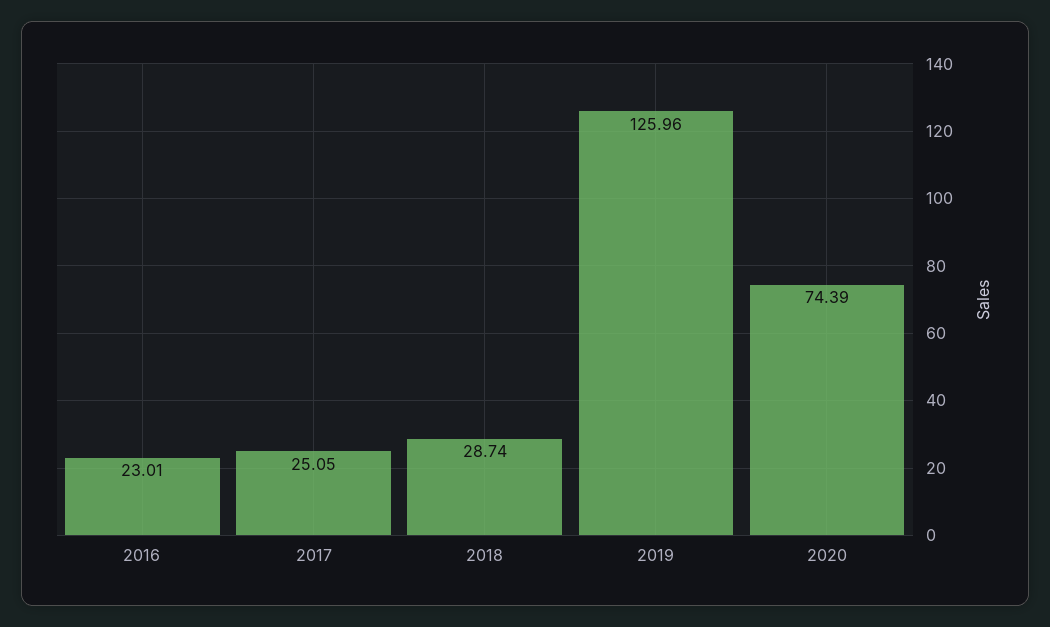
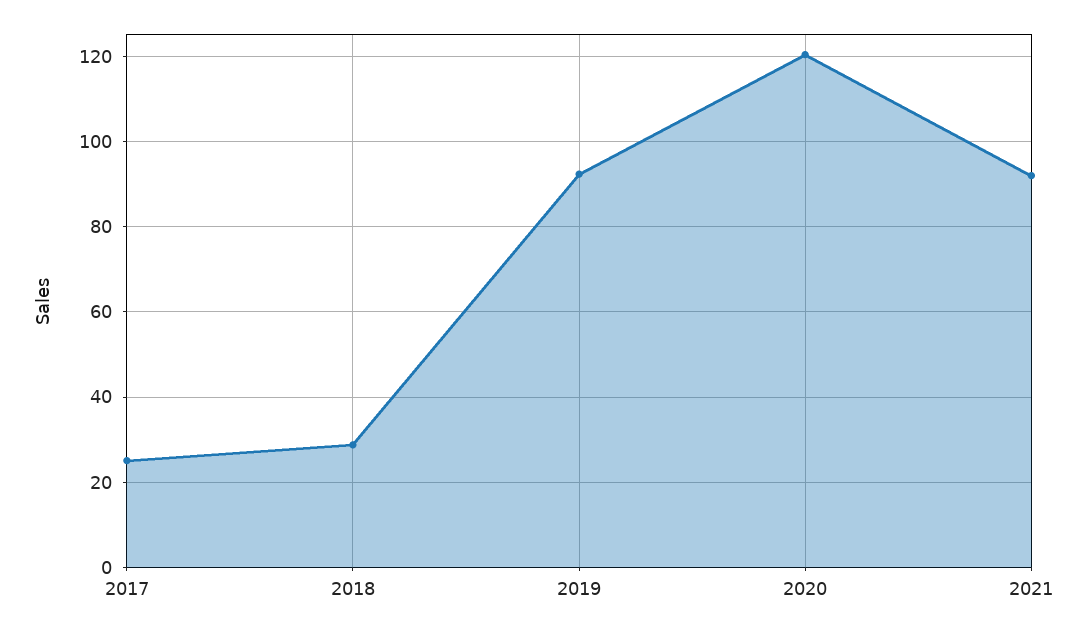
2016: 23.01 -> none
2019: 125.96 -> 92
2020: 74.39 -> 120
2021: none -> 92

